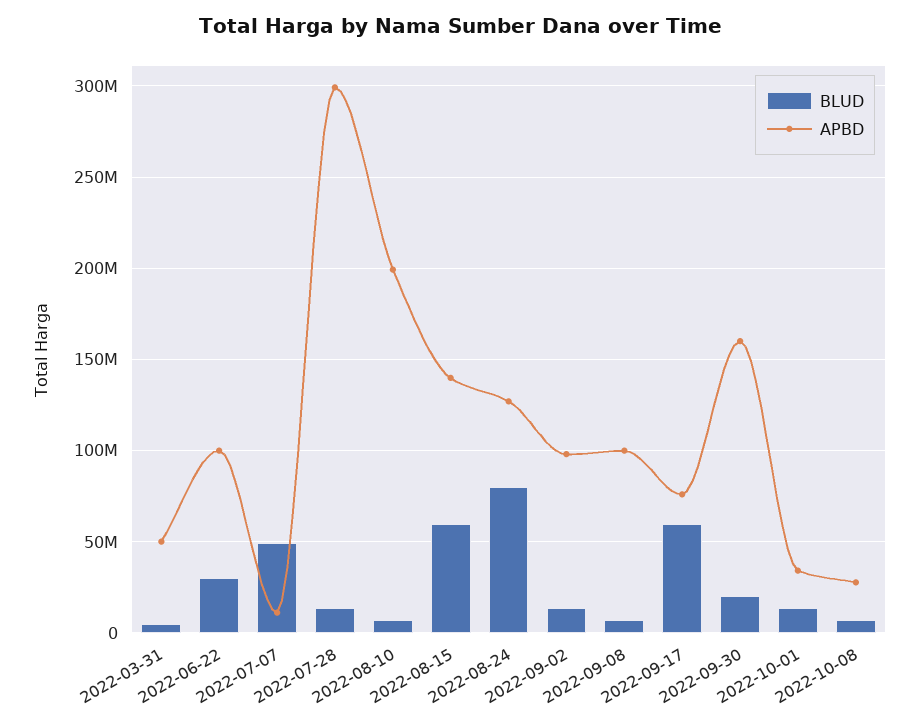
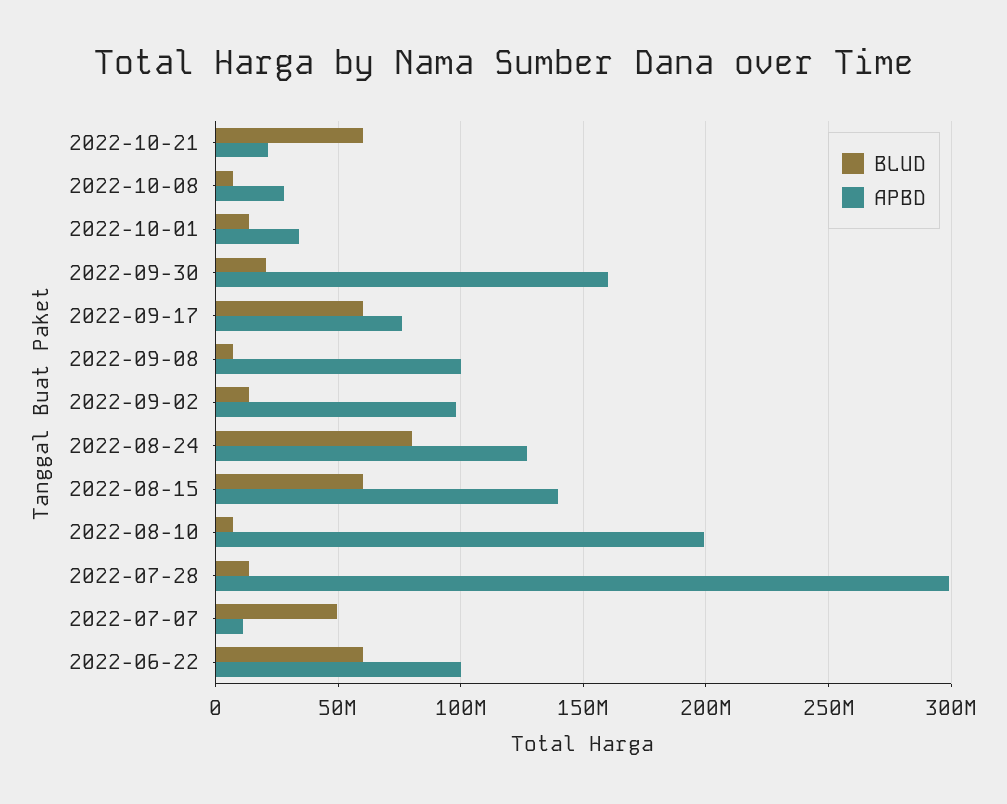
BLUD, 2022-03-31: 5000000 -> none
APBD, 2022-03-31: 50000000 -> none
BLUD, 2022-06-22: 30000000 -> 60000000
BLUD, 2022-10-21: none -> 60000000
APBD, 2022-10-21: none -> 20000000

